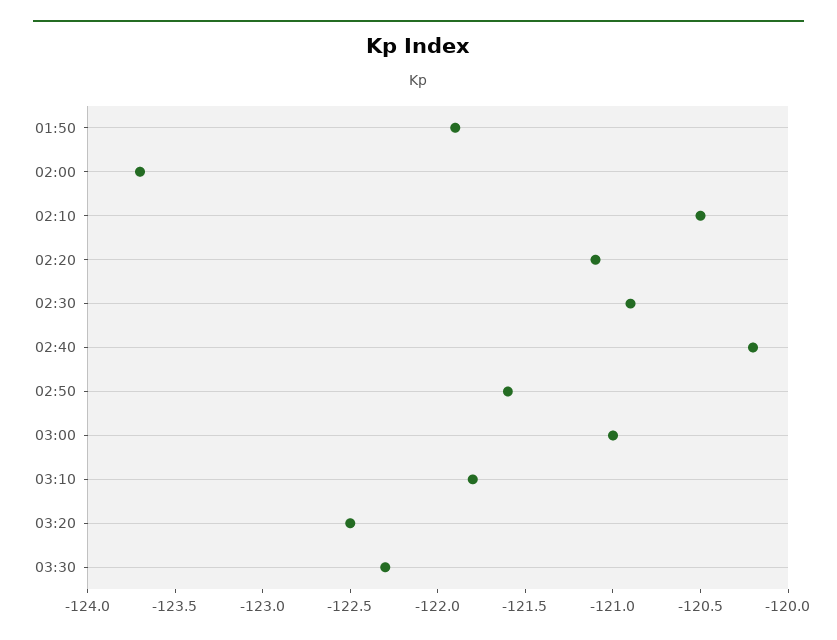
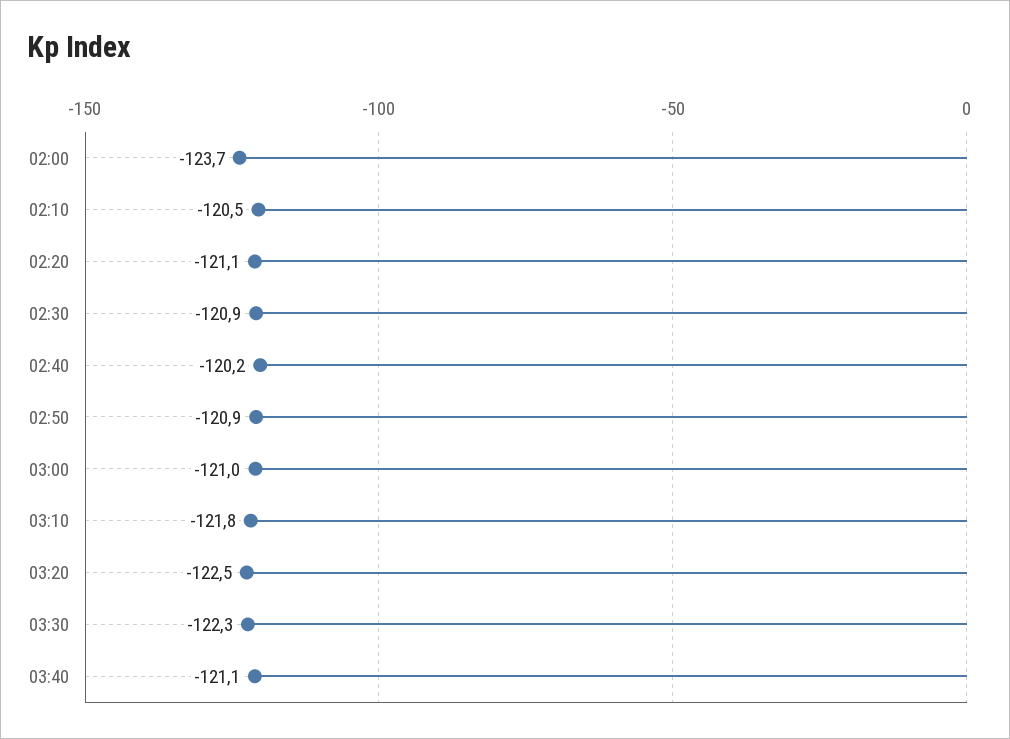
01:50: -121.9 -> none
02:50: -121.6 -> -120.9
03:40: none -> -121.1

